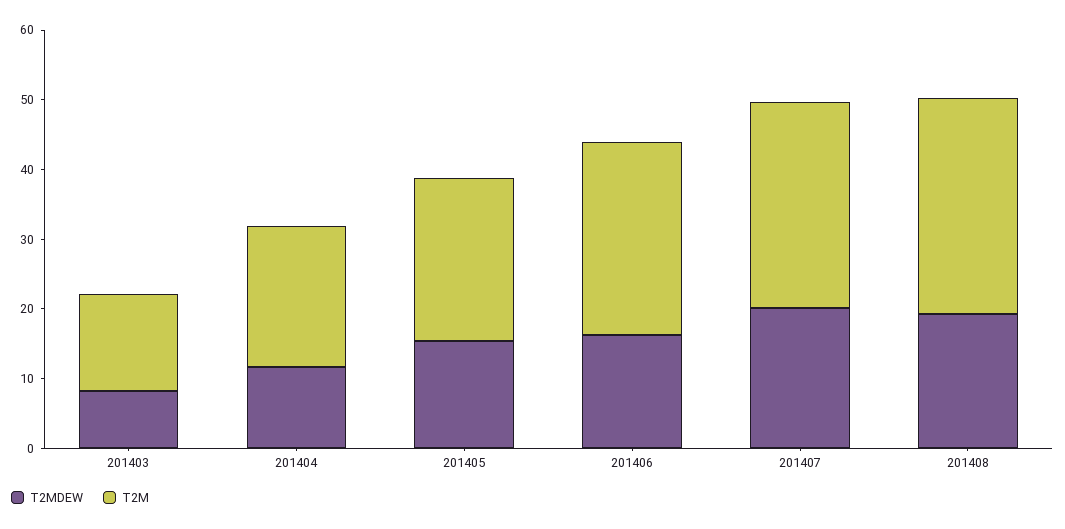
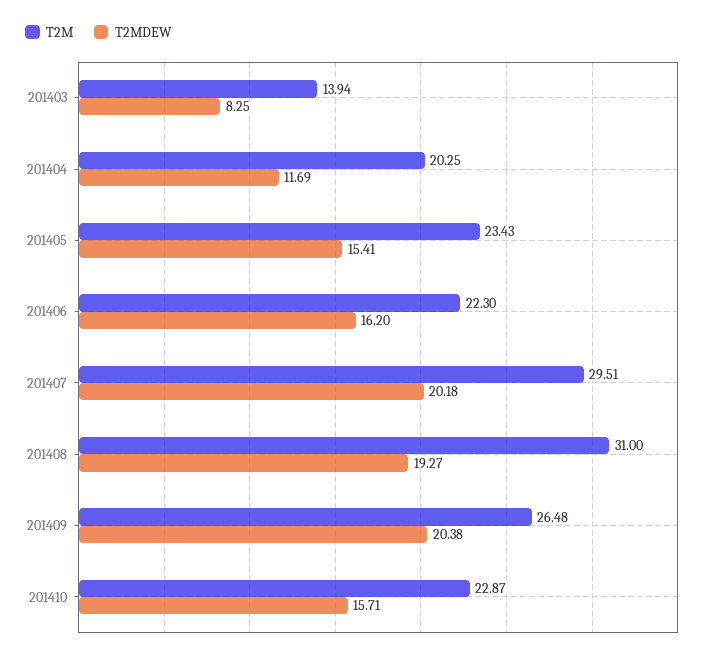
T2M, 201406: 28 -> 22.3
T2M, 201409: none -> 26.48
T2MDEW, 201409: none -> 20.38
T2M, 201410: none -> 22.87
T2MDEW, 201410: none -> 15.71

